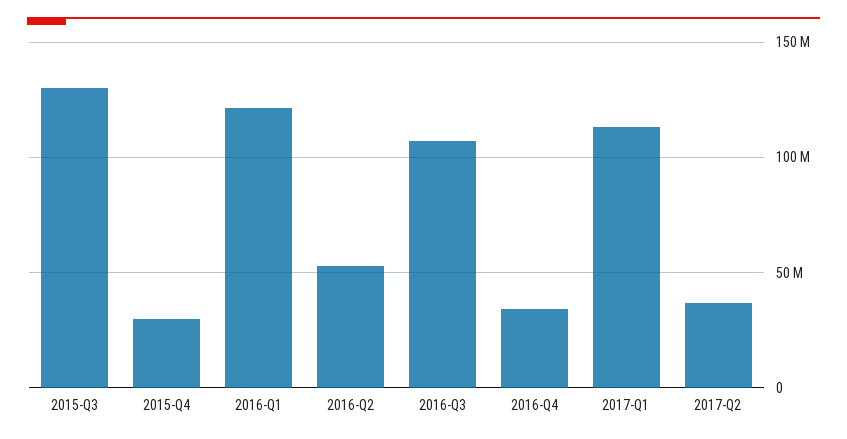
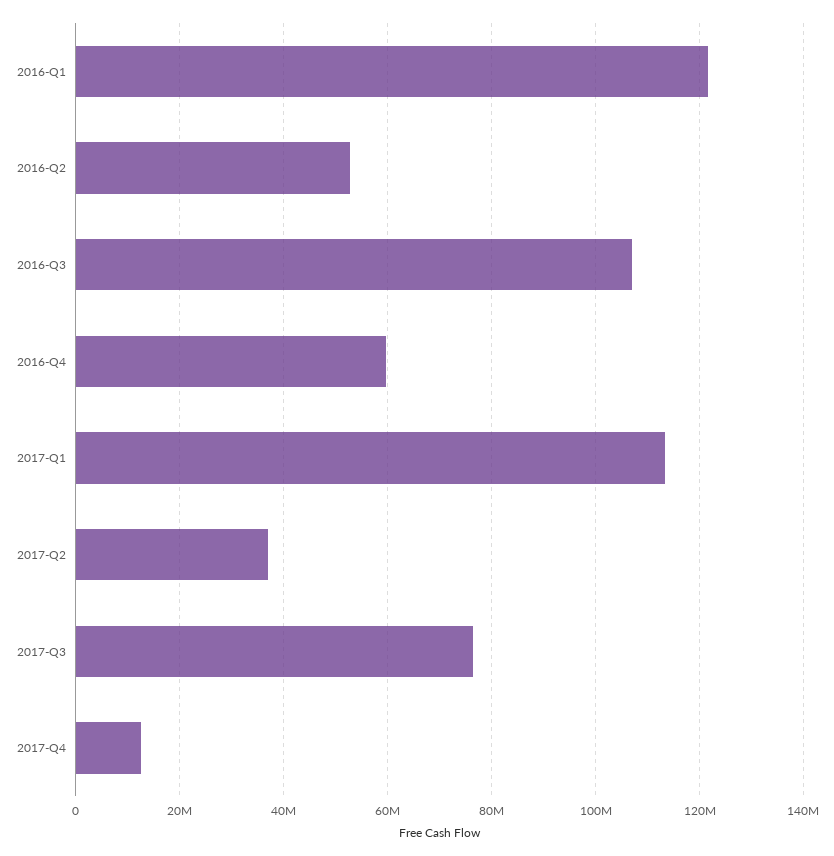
2015-Q3: 130000000 -> none
2015-Q4: 30000000 -> none
2016-Q4: 35000000 -> 60000000
2017-Q3: none -> 76000000
2017-Q4: none -> 12000000

